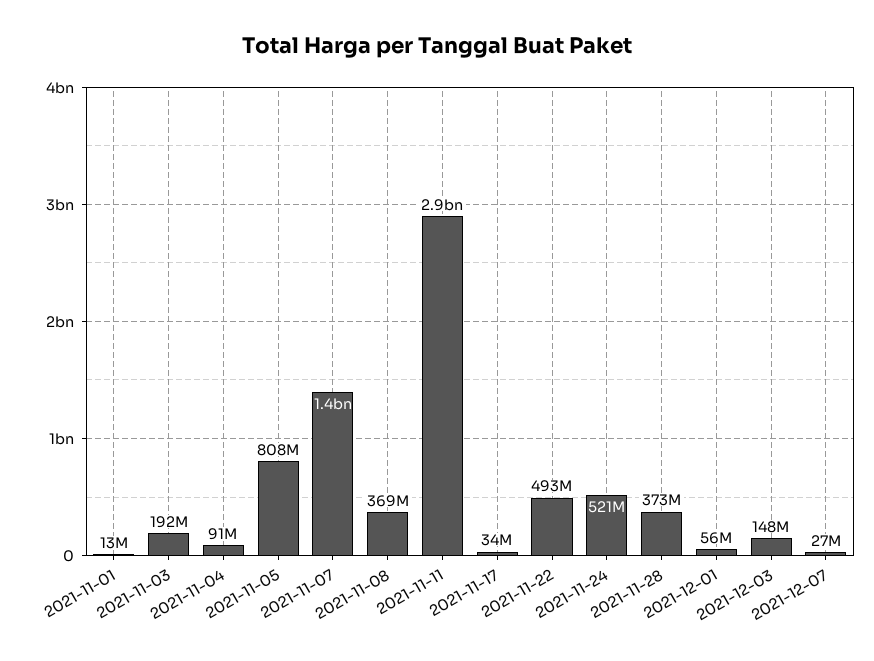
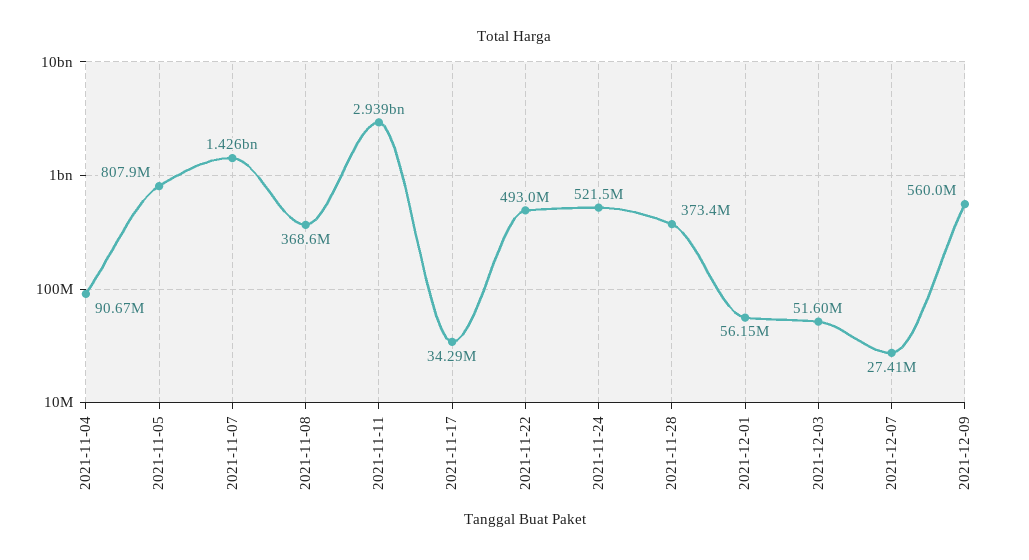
2021-11-01: 13000000 -> none
2021-11-03: 192000000 -> none
2021-12-03: 148000000 -> 51600000
2021-12-09: none -> 560000000

